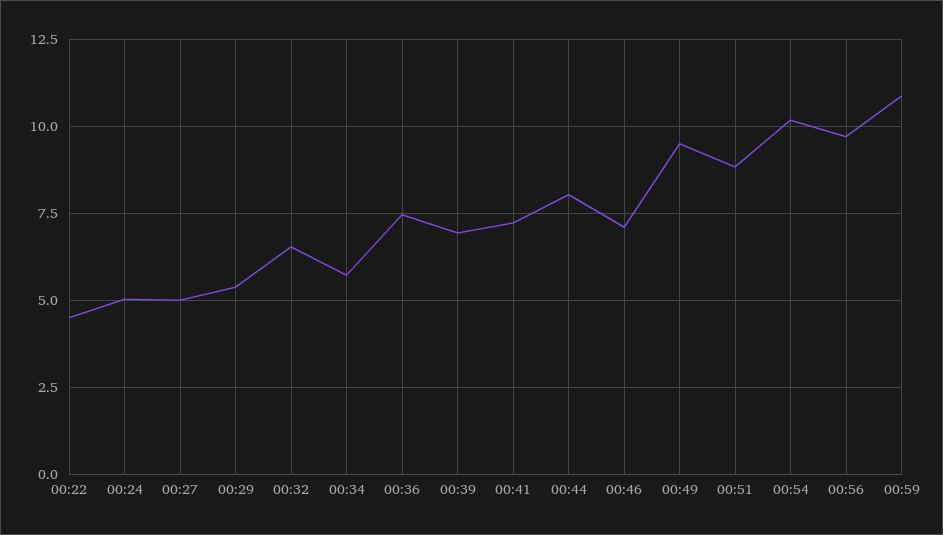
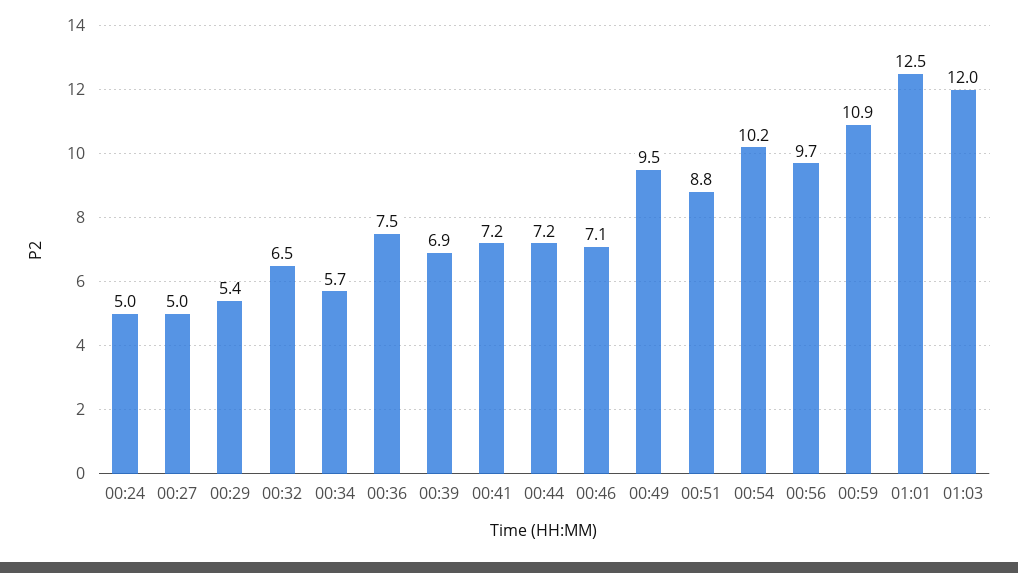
00:22: 4.5 -> none
00:44: 8 -> 7.2
01:01: none -> 12.5
01:03: none -> 12

